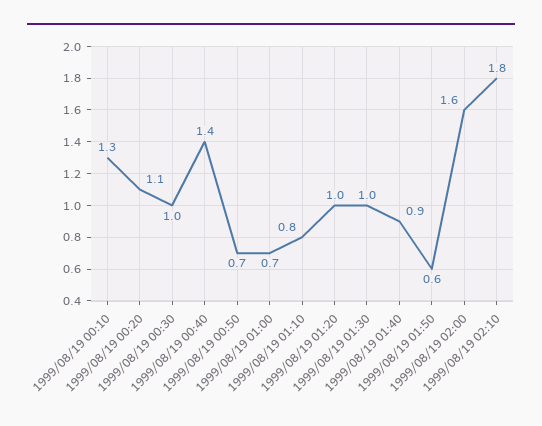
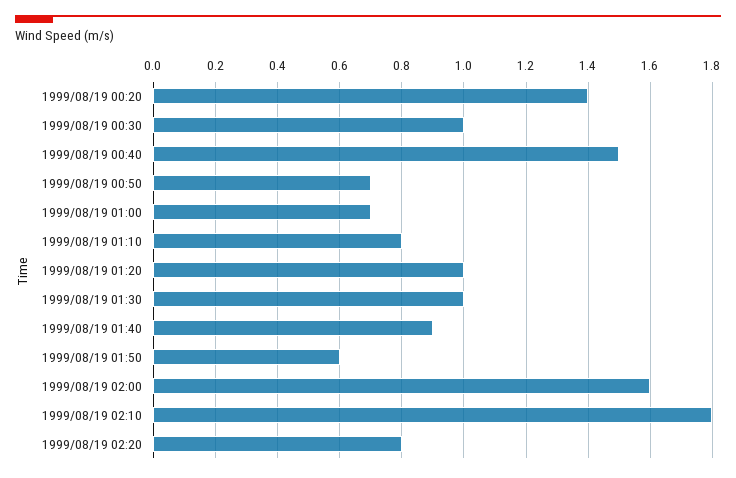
1999/08/19 00:10: 1.3 -> none
1999/08/19 00:20: 1.1 -> 1.4
1999/08/19 00:40: 1.4 -> 1.5
1999/08/19 02:20: none -> 0.8

